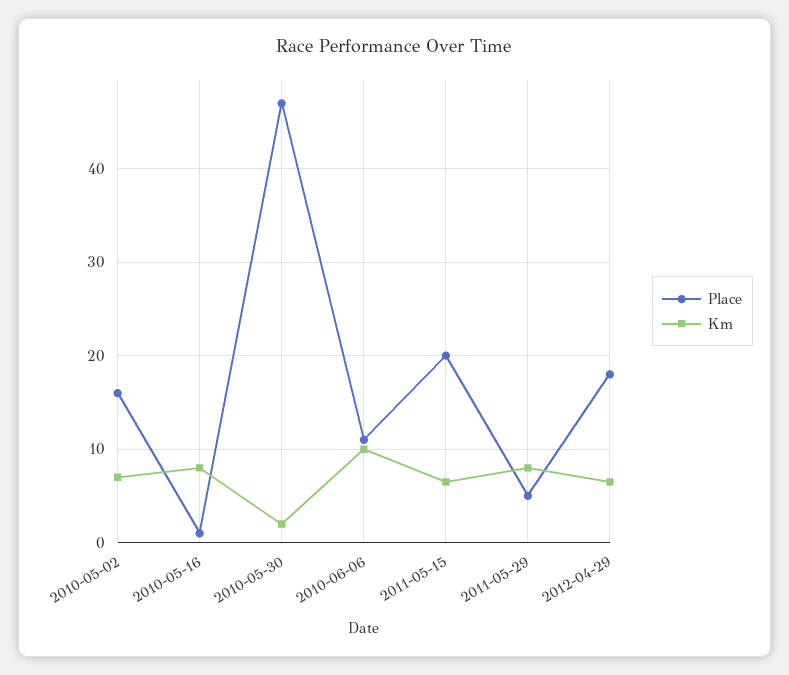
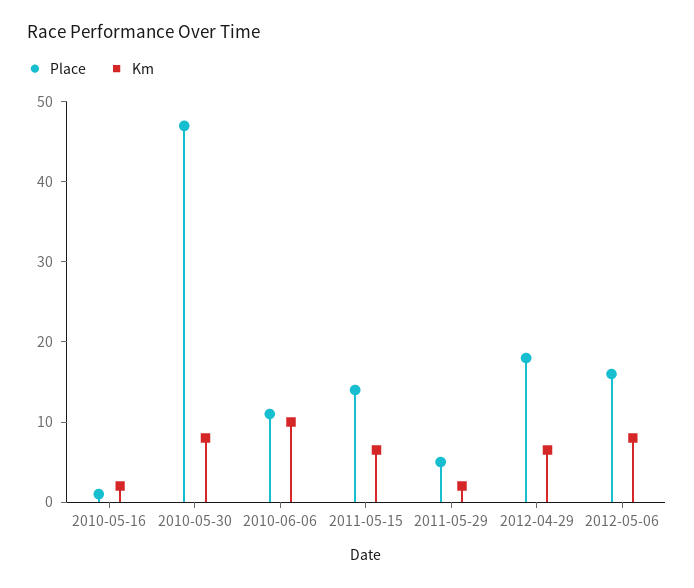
Place, 2010-05-02: 16 -> none
Km, 2010-05-02: 7 -> none
Km, 2010-05-16: 8 -> 2
Km, 2010-05-30: 2 -> 8
Place, 2011-05-15: 20 -> 14
Km, 2011-05-29: 8 -> 2
Place, 2012-05-06: none -> 16
Km, 2012-05-06: none -> 8

